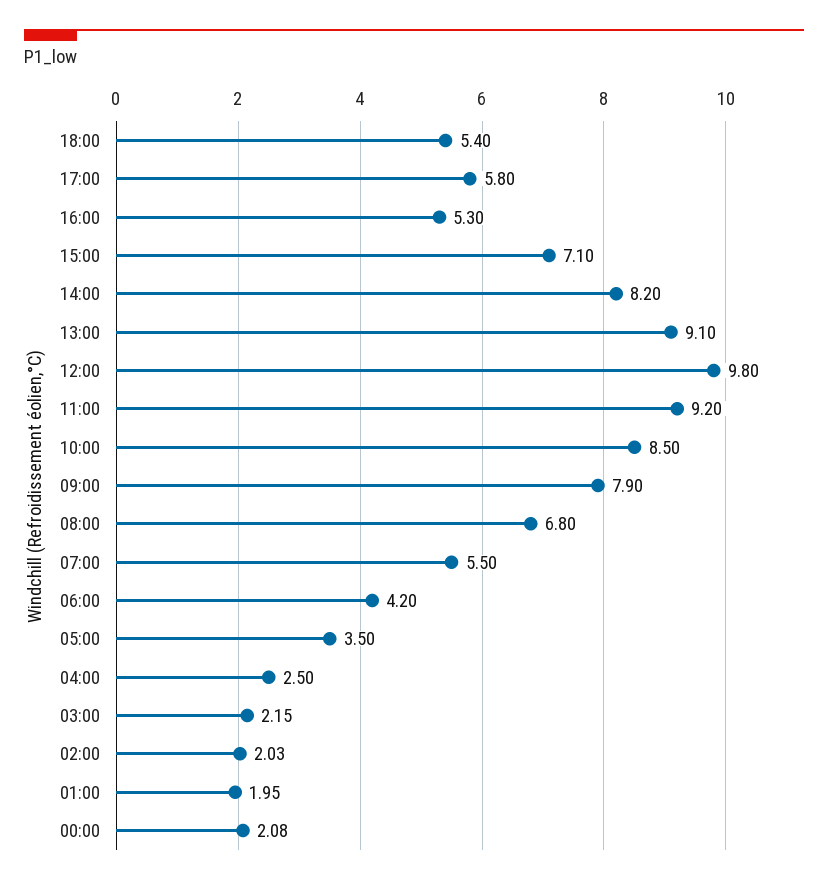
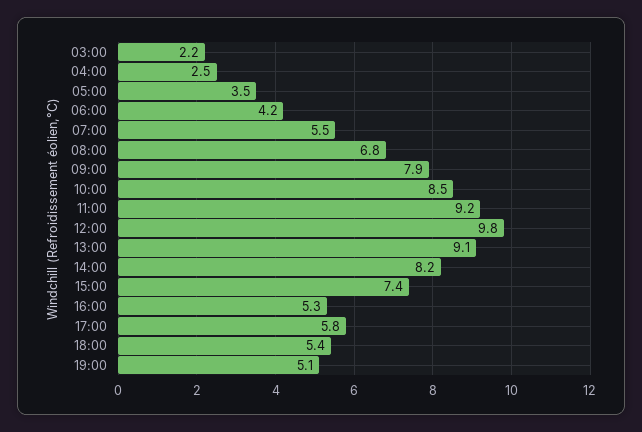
15:00: 7.1 -> 7.4
02:00: 2.03 -> none
01:00: 1.95 -> none
00:00: 2.08 -> none
19:00: none -> 5.1

